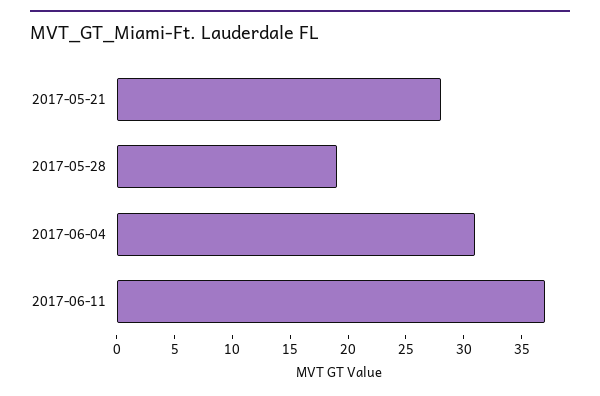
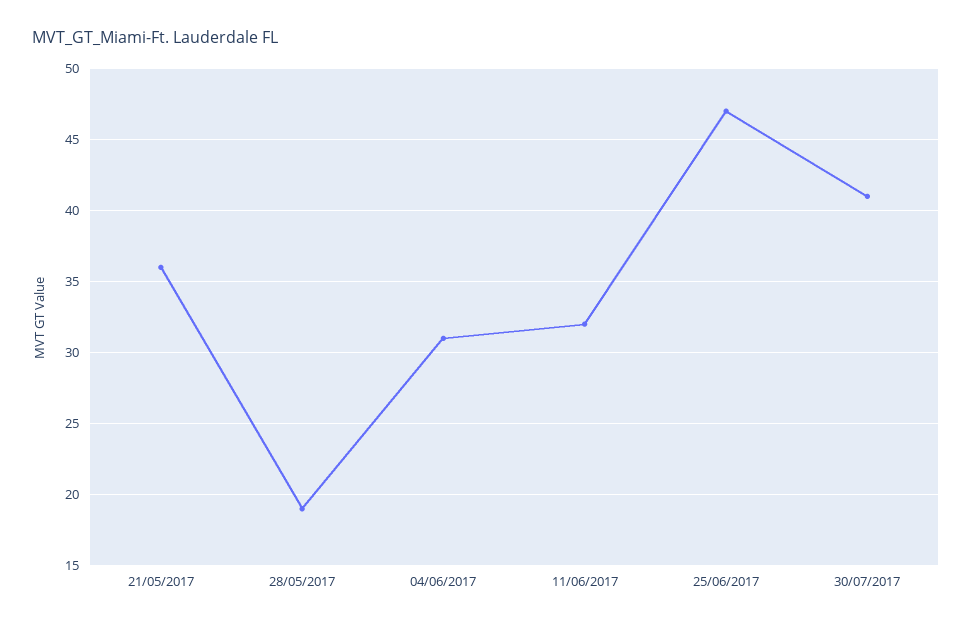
2017-05-21: 28 -> 36
2017-06-11: 37 -> 32
25/06/2017: none -> 47
30/07/2017: none -> 41

